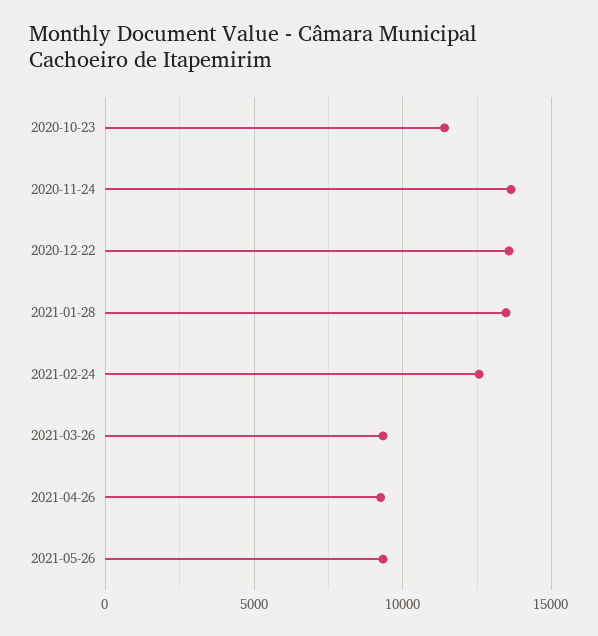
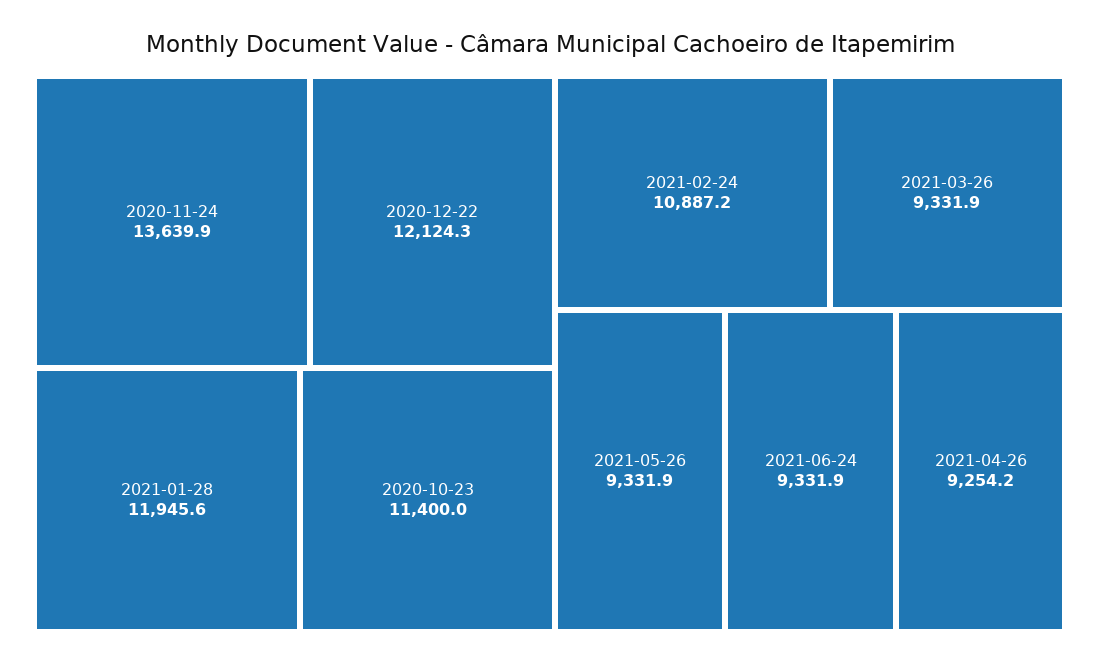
2020-12-22: 13500 -> 12124.3
2021-01-28: 13500 -> 11945.6
2021-02-24: 12500 -> 10887.2
2021-06-24: none -> 9331.9

